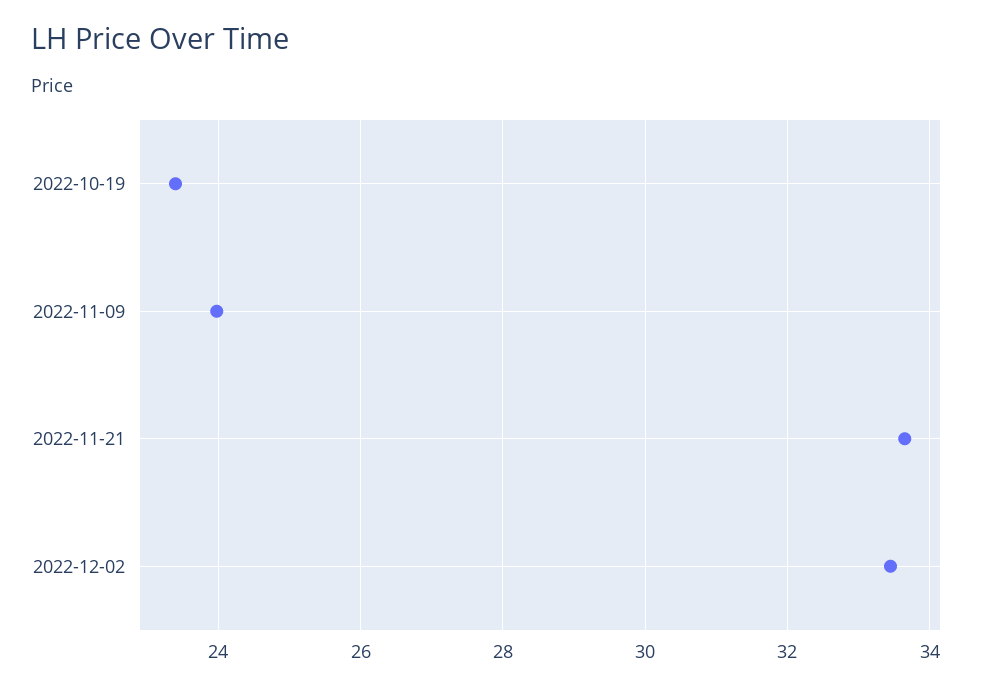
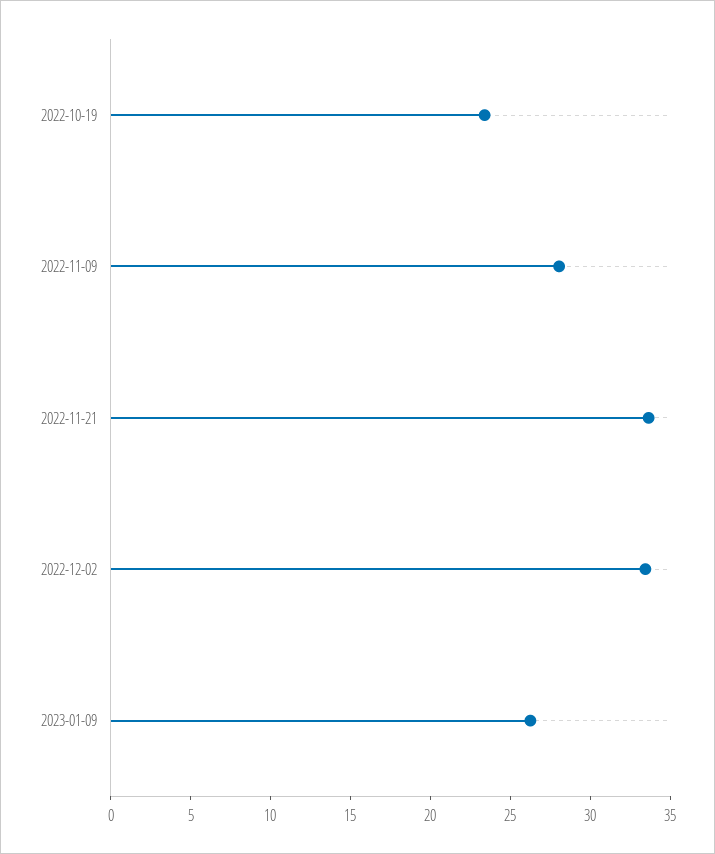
2022-11-09: 24 -> 28
2023-01-09: none -> 26

